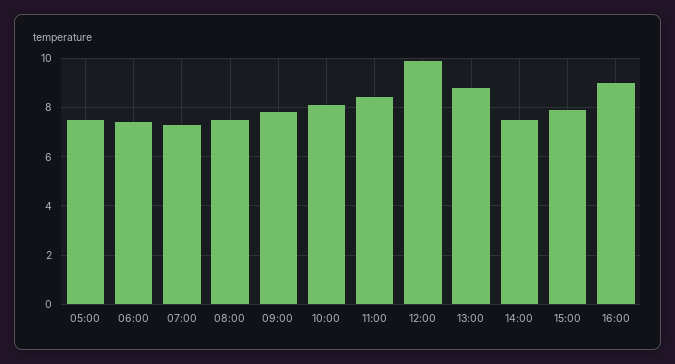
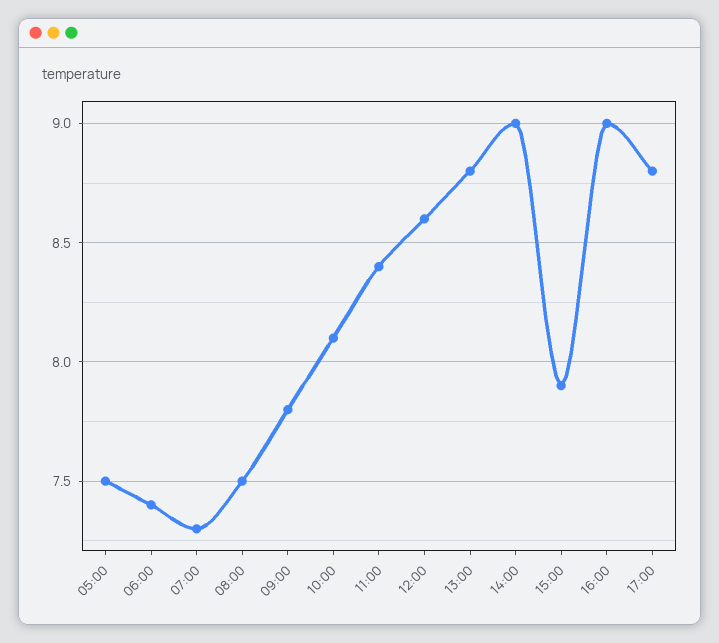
12:00: 10 -> 8.6
14:00: 7.5 -> 9
17:00: none -> 8.8

